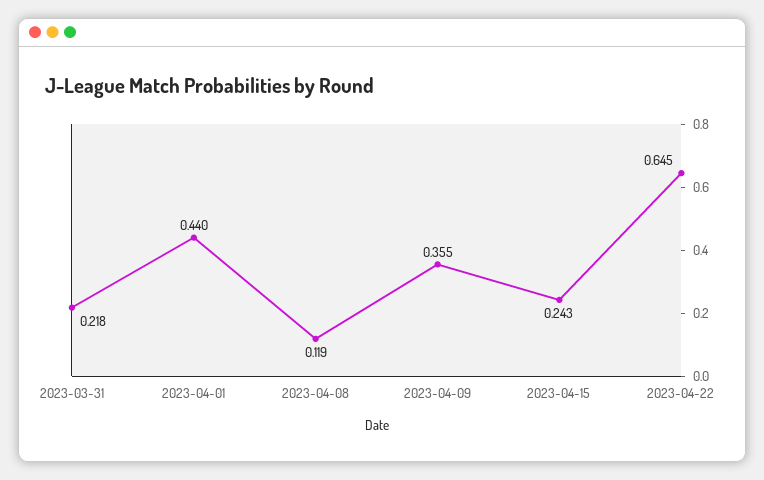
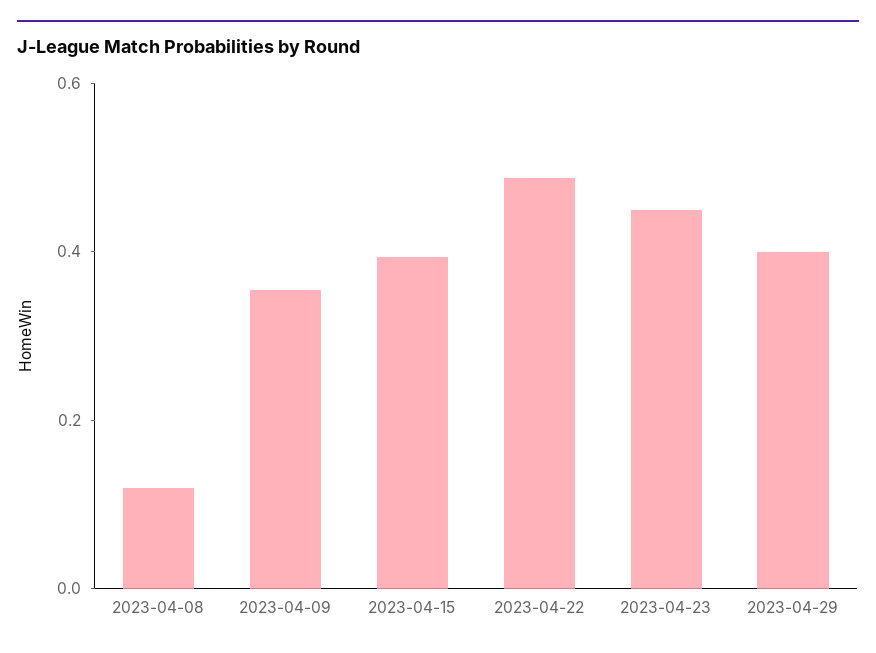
2023-03-31: 0.218 -> none
2023-04-01: 0.44 -> none
2023-04-15: 0.243 -> 0.4
2023-04-22: 0.645 -> 0.5
2023-04-23: none -> 0.45
2023-04-29: none -> 0.4

